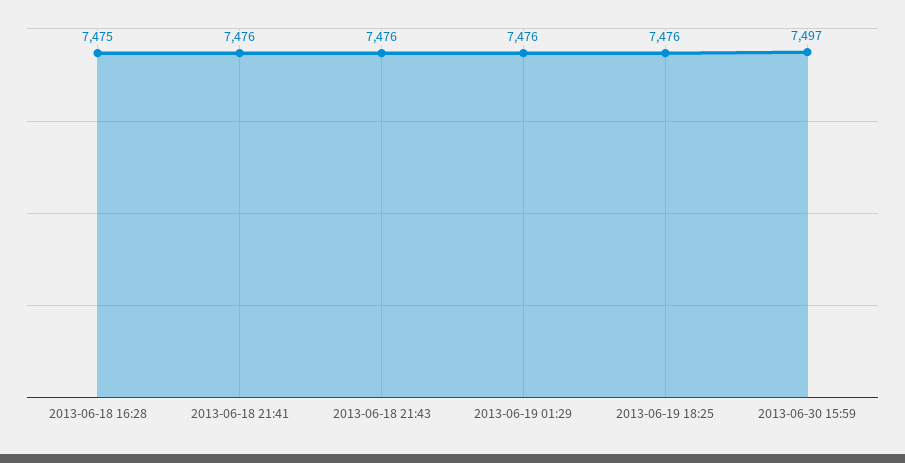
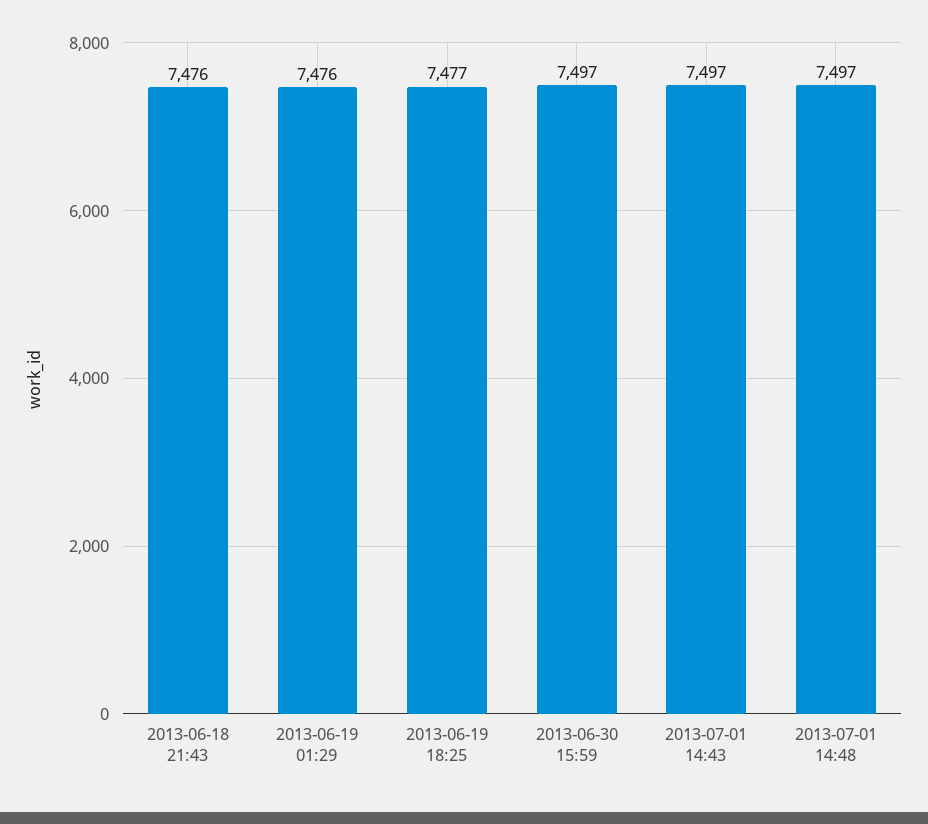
2013-06-18 16:28: 7475 -> none
2013-06-18 21:41: 7476 -> none
2013-06-19 18:25: 7476 -> 7477
2013-07-01 14:43: none -> 7497
2013-07-01 14:48: none -> 7497

